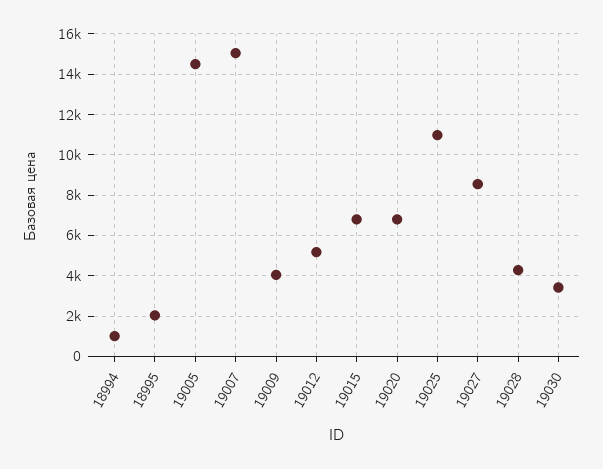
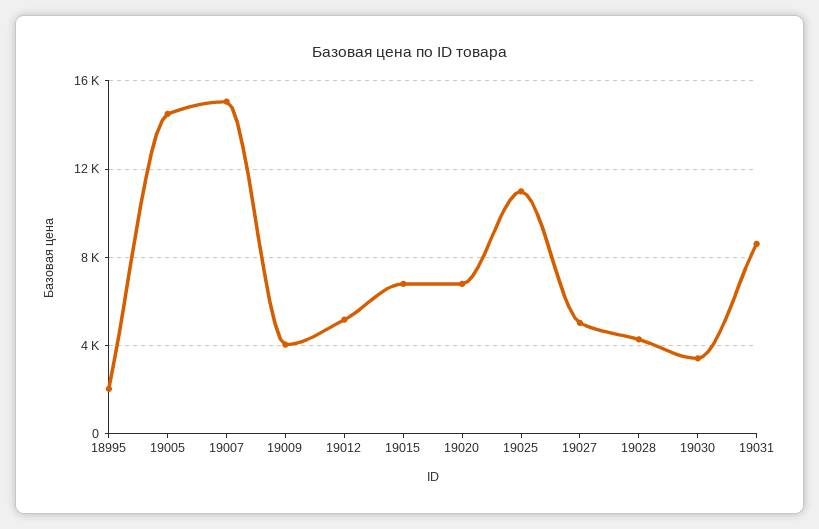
18994: 1000 -> none
19027: 8500 -> 5000
19031: none -> 8500

